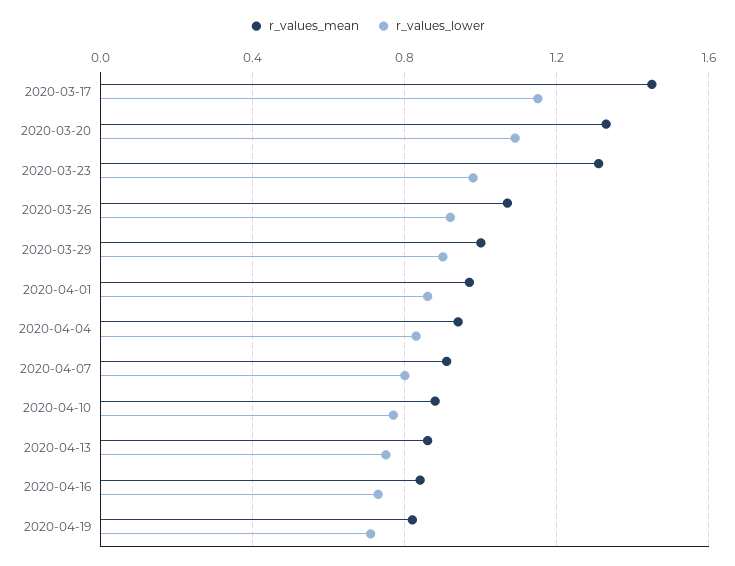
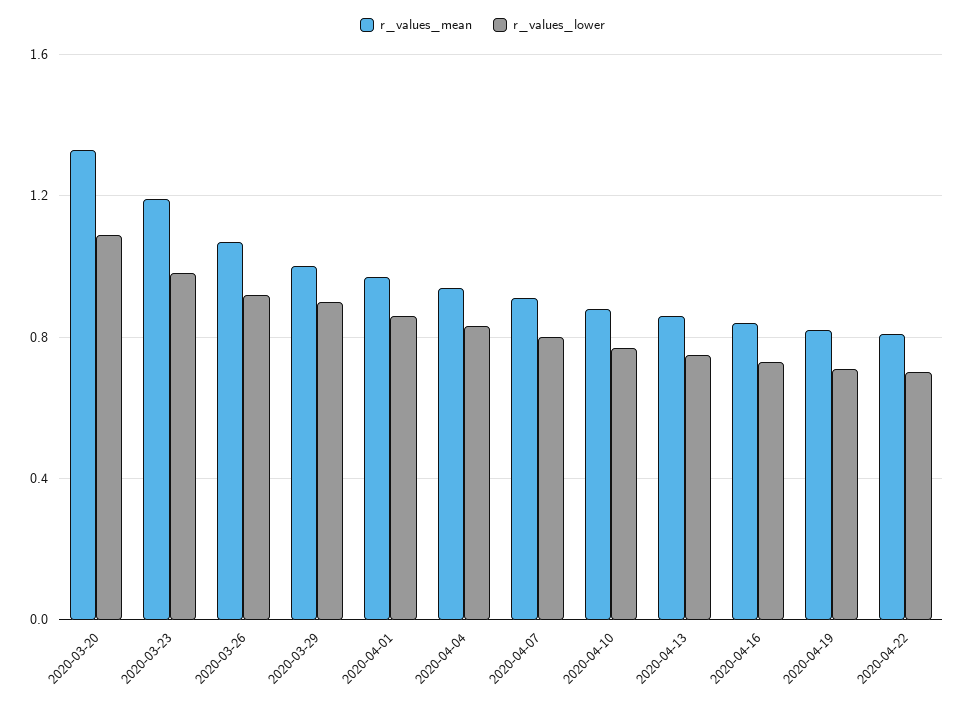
r_values_mean, 2020-03-17: 1.45 -> none
r_values_lower, 2020-03-17: 1.15 -> none
r_values_mean, 2020-03-23: 1.3 -> 1.2
r_values_mean, 2020-04-22: none -> 0.8
r_values_lower, 2020-04-22: none -> 0.7

